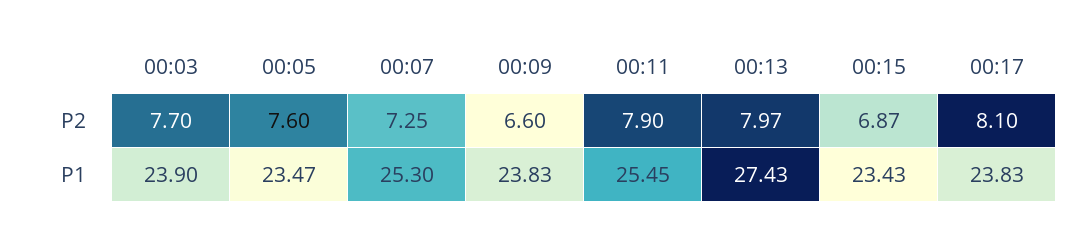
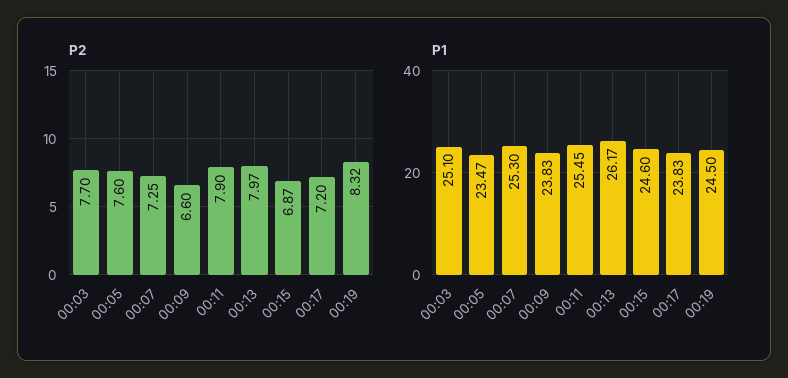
P2, 00:17: 8.1 -> 7.2
P1, 00:03: 23.9 -> 25.1
P1, 00:13: 27.43 -> 26.17
P1, 00:15: 23.43 -> 24.6
P2, 00:19: none -> 8.32
P1, 00:19: none -> 24.5

